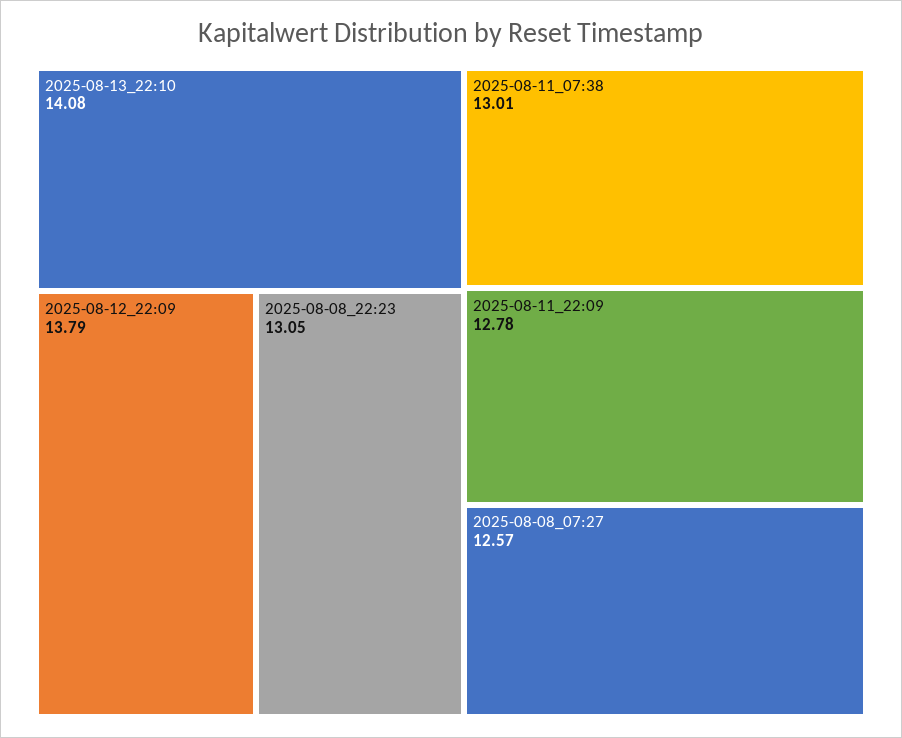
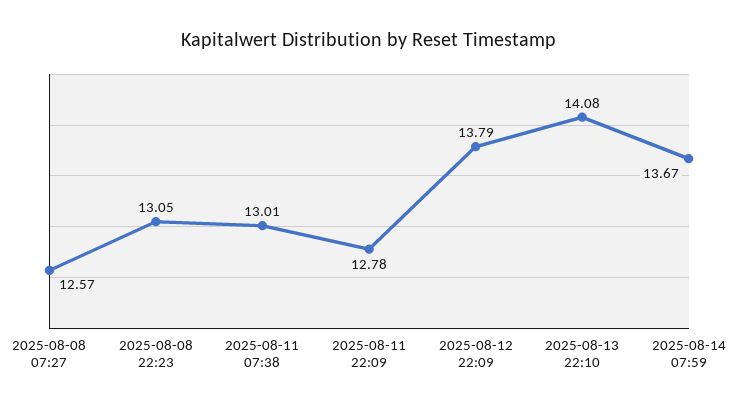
2025-08-14 07:59: none -> 13.67

